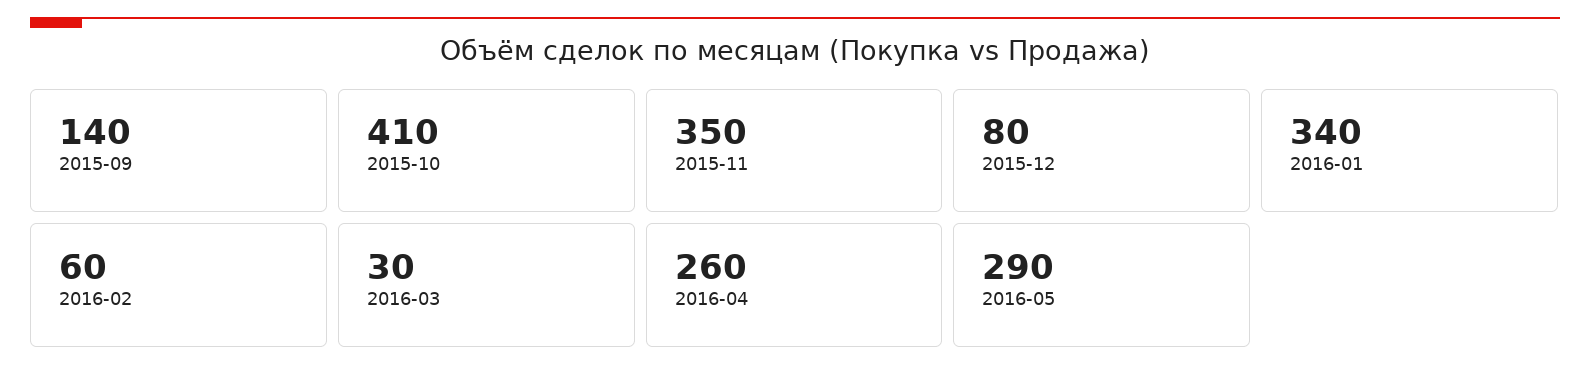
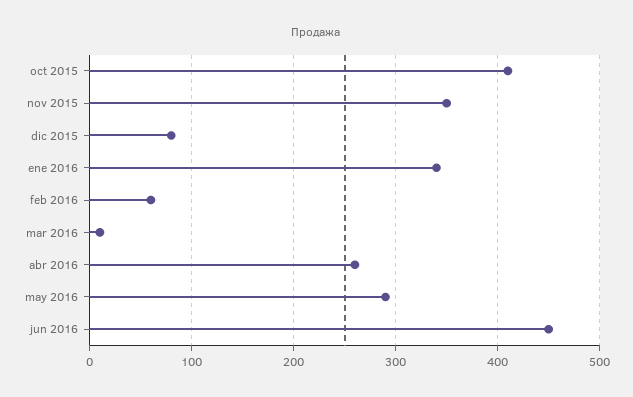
2015-09: 140 -> none
2016-03: 30 -> 10
jun 2016: none -> 450

